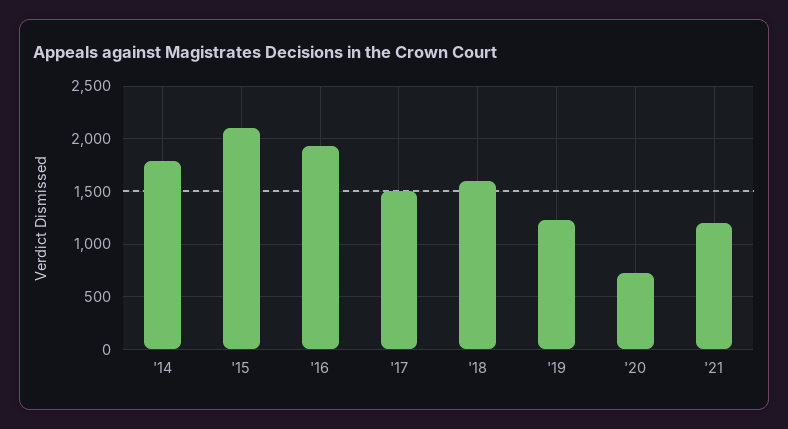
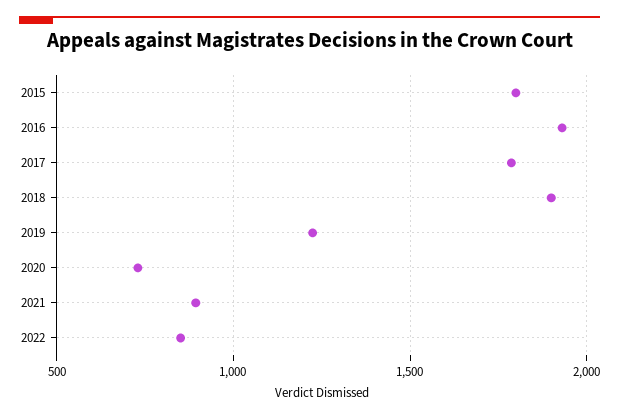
'14: 1800 -> none
'15: 2100 -> 1800
'17: 1500 -> 1800
'18: 1600 -> 1900
'21: 1200 -> 900
2022: none -> 850

